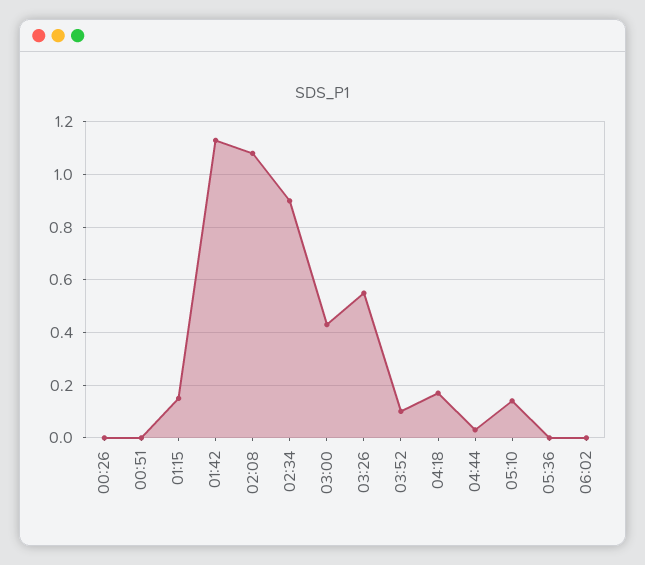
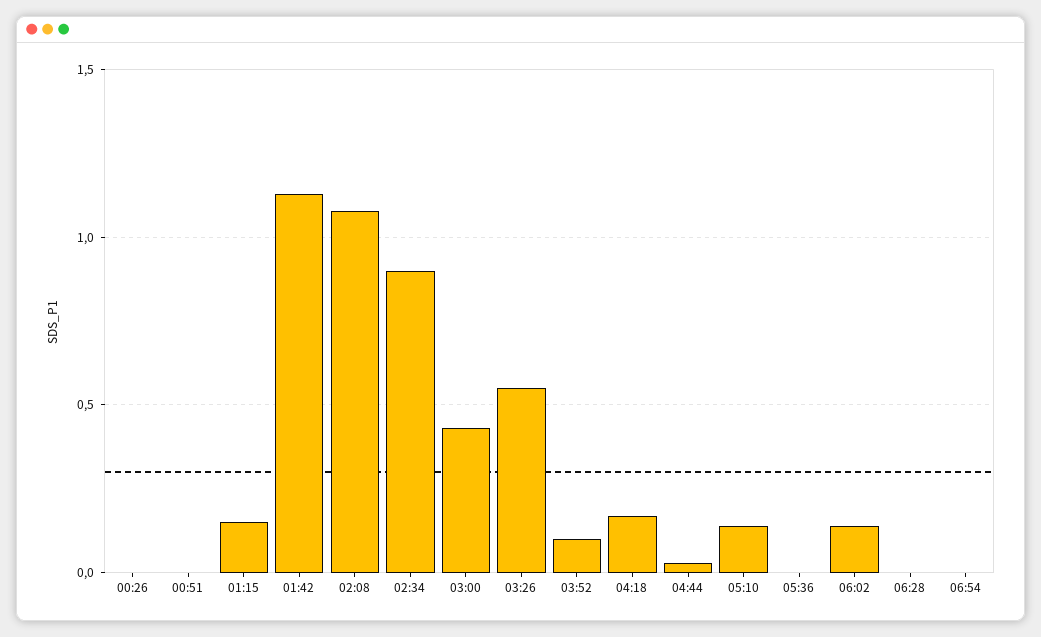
06:02: 0 -> 0.15
06:28: none -> 0
06:54: none -> 0

